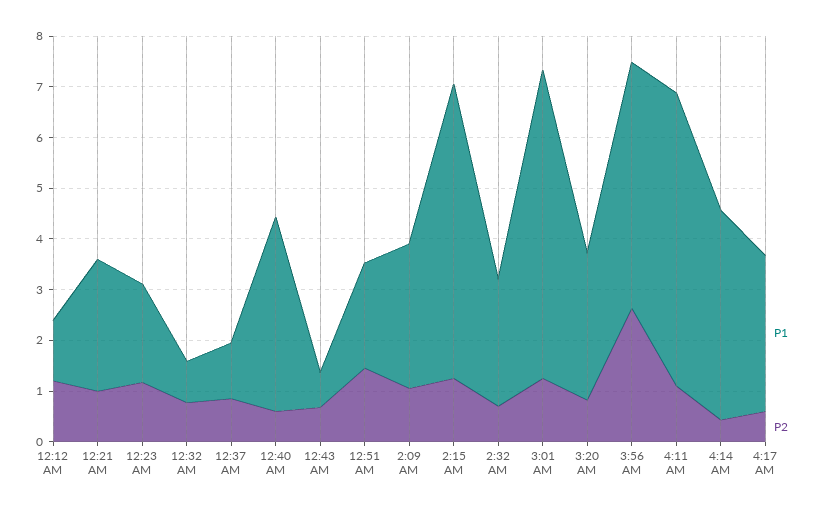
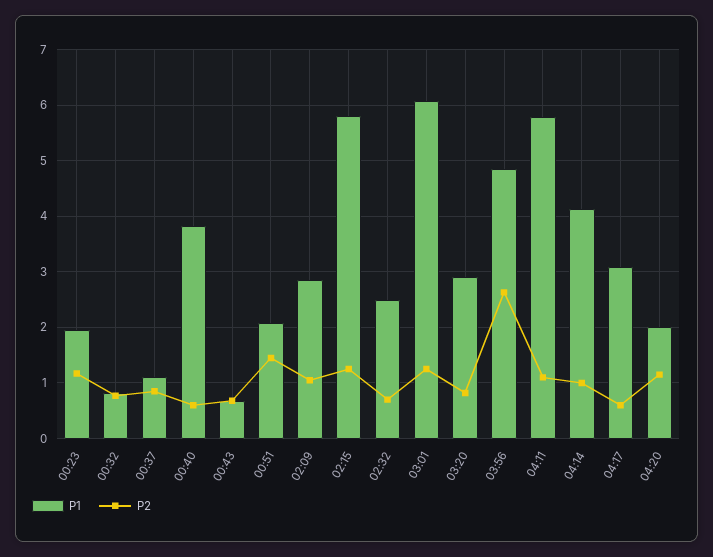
P1, 12:12 AM: 1.2 -> none
P2, 12:12 AM: 1.2 -> none
P1, 12:21 AM: 2.6 -> none
P2, 12:21 AM: 1 -> none
P2, 4:14 AM: 0.4 -> 1
P1, 04:20: none -> 2
P2, 04:20: none -> 1.2

